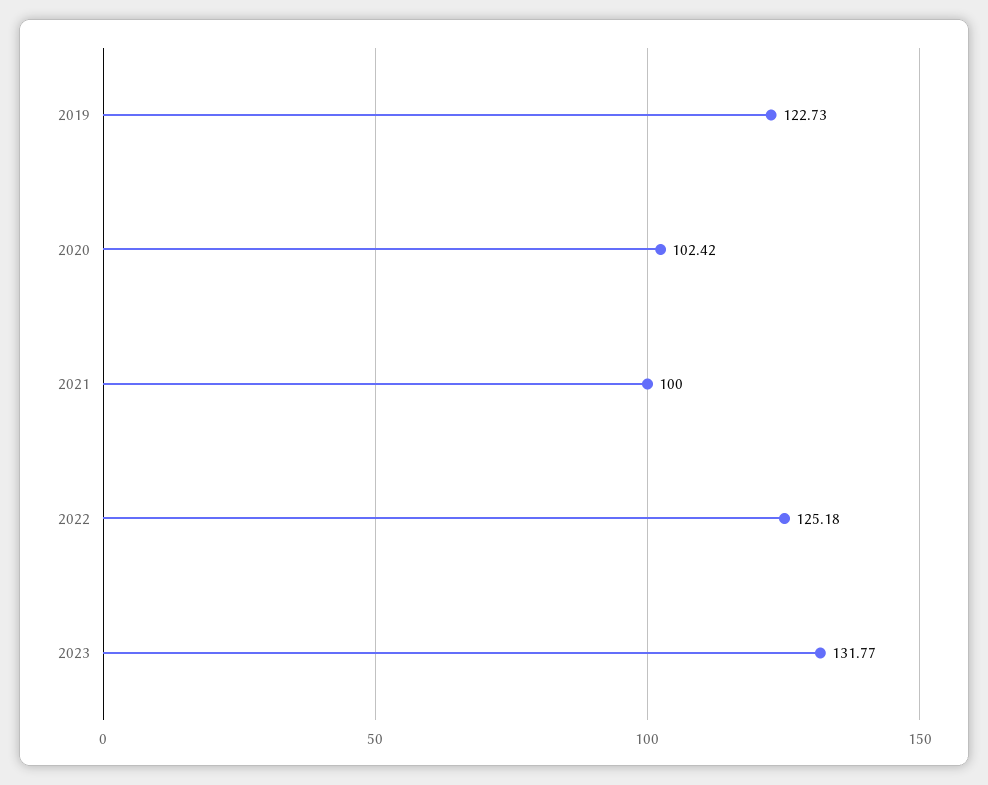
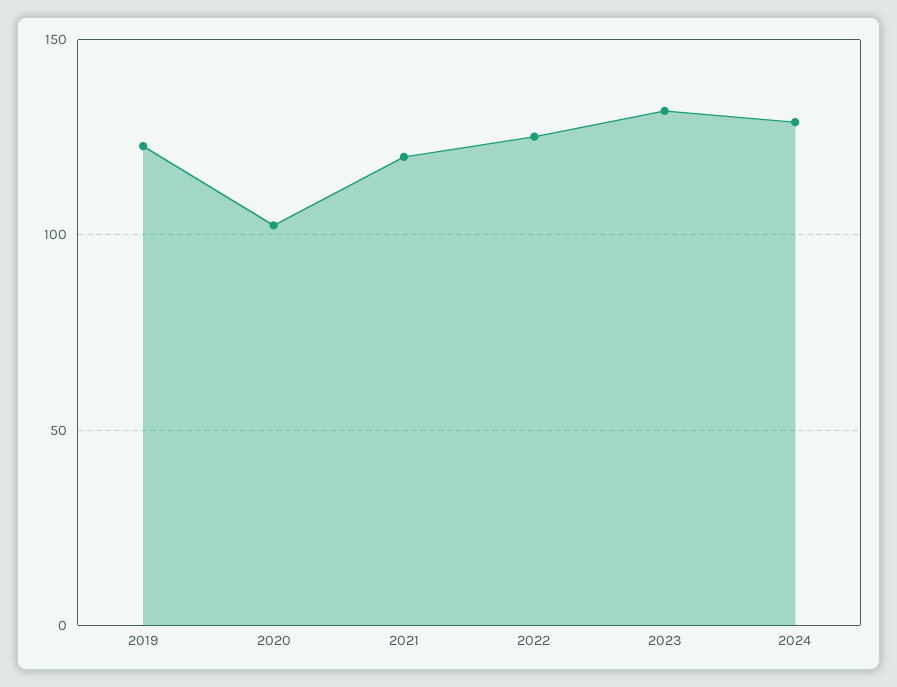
2021: 100 -> 120
2024: none -> 130

